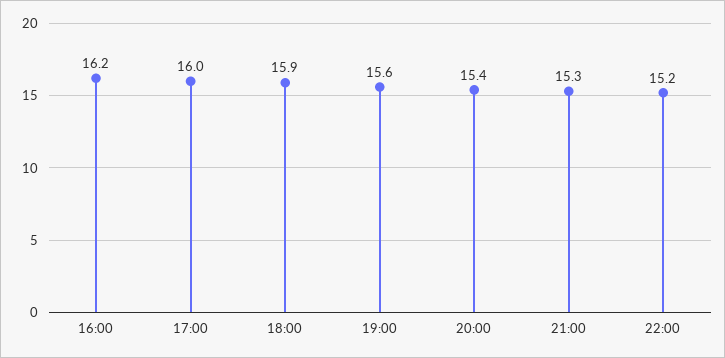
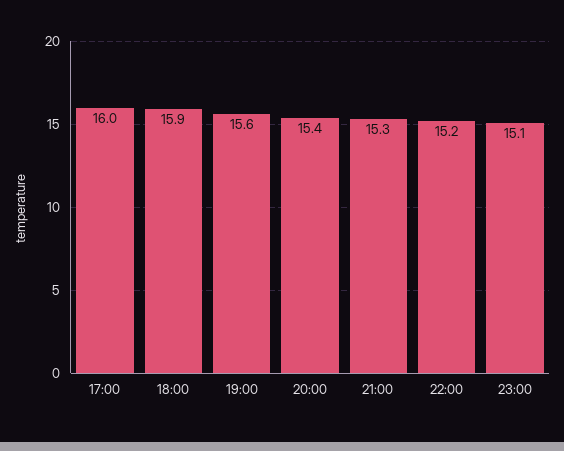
16:00: 16.2 -> none
23:00: none -> 15.1

